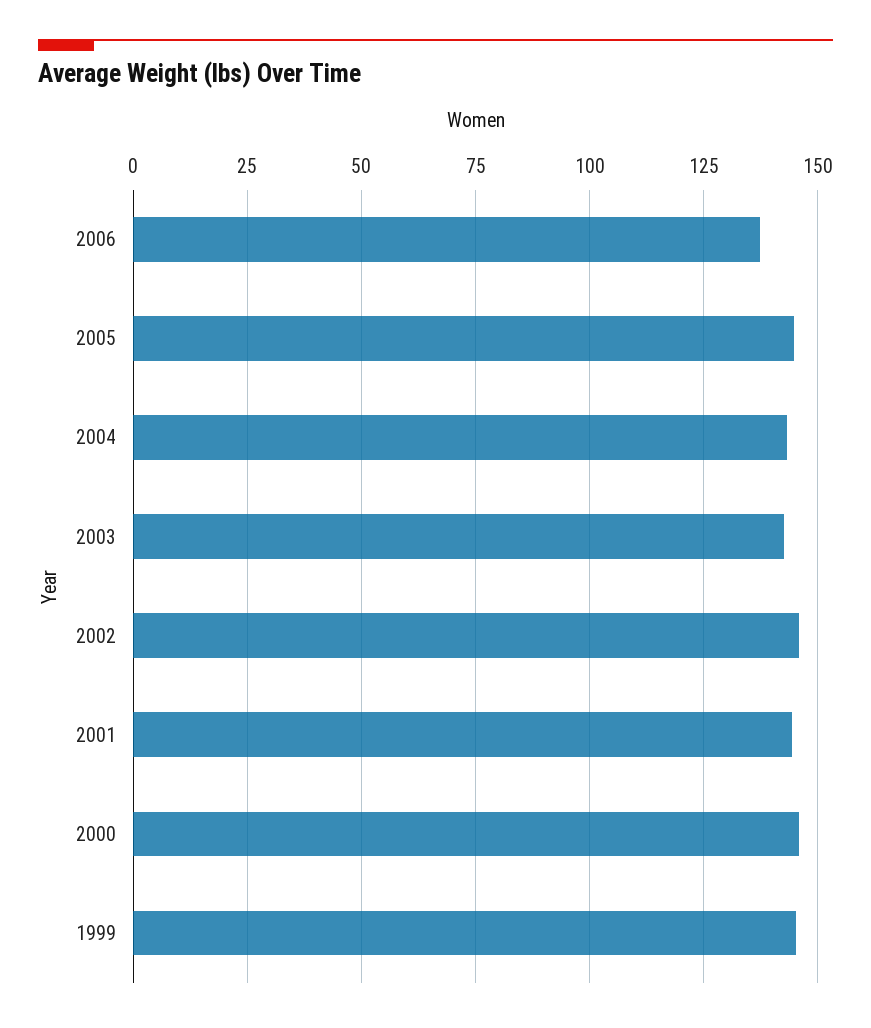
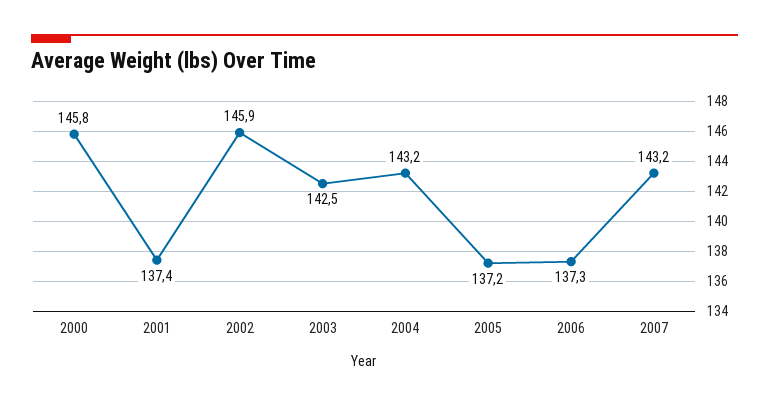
2005: 145 -> 137.2
2001: 145 -> 137.4
1999: 145 -> none
2007: none -> 143.2

